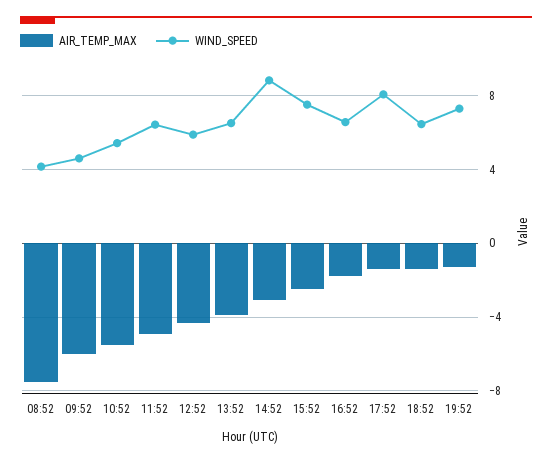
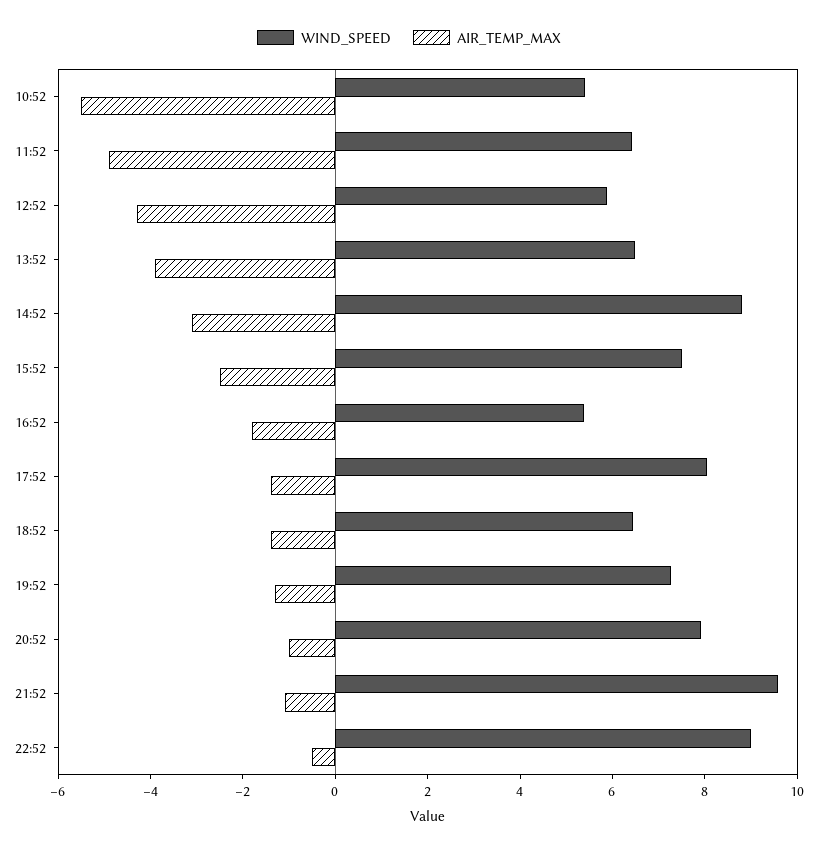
AIR_TEMP_MAX, 08:52: -7.5 -> none
WIND_SPEED, 08:52: 4 -> none
AIR_TEMP_MAX, 09:52: -6 -> none
WIND_SPEED, 09:52: 4.5 -> none
WIND_SPEED, 16:52: 6.5 -> 5.5
WIND_SPEED, 20:52: none -> 8
AIR_TEMP_MAX, 20:52: none -> -1
WIND_SPEED, 21:52: none -> 9.5
AIR_TEMP_MAX, 21:52: none -> -1
WIND_SPEED, 22:52: none -> 9
AIR_TEMP_MAX, 22:52: none -> -0.5

